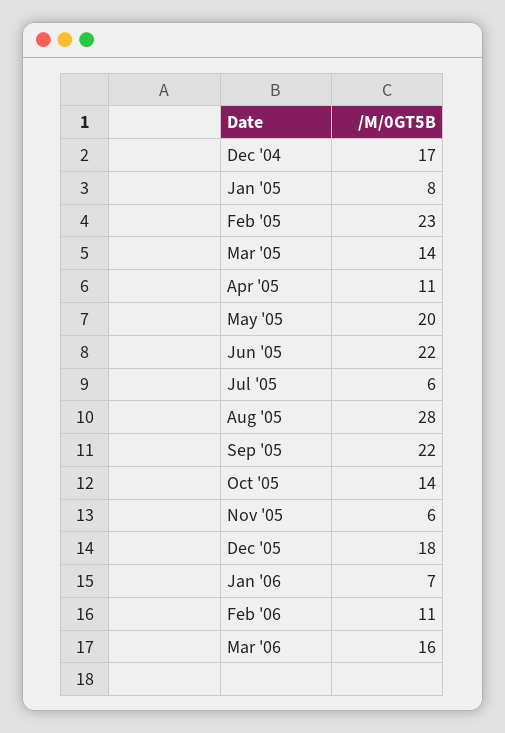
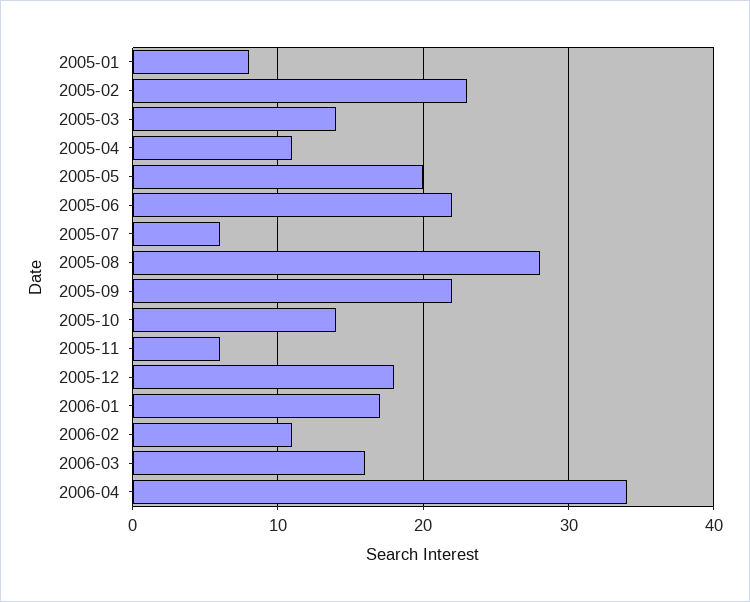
Dec '04: 17 -> none
Jan '06: 7 -> 17
2006-04: none -> 34

